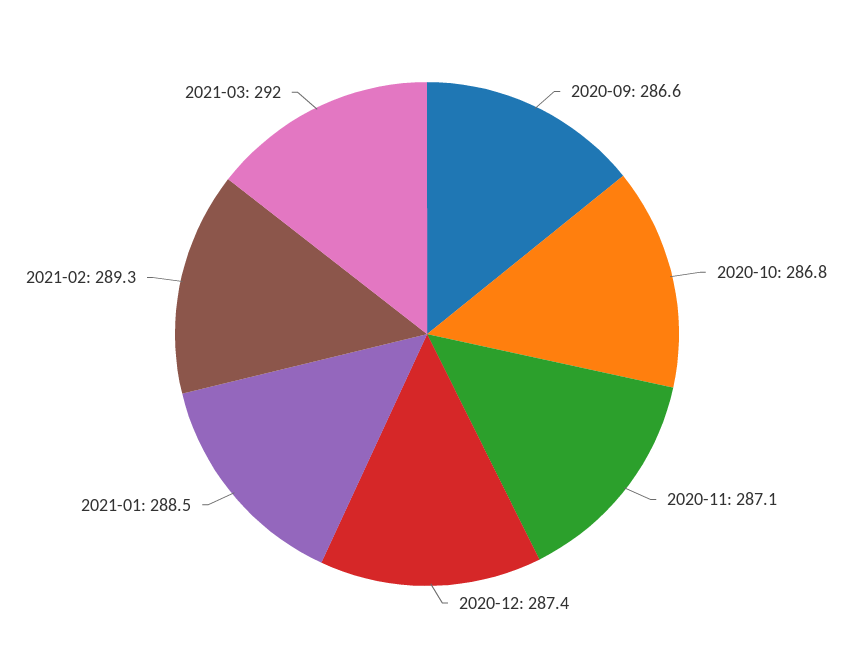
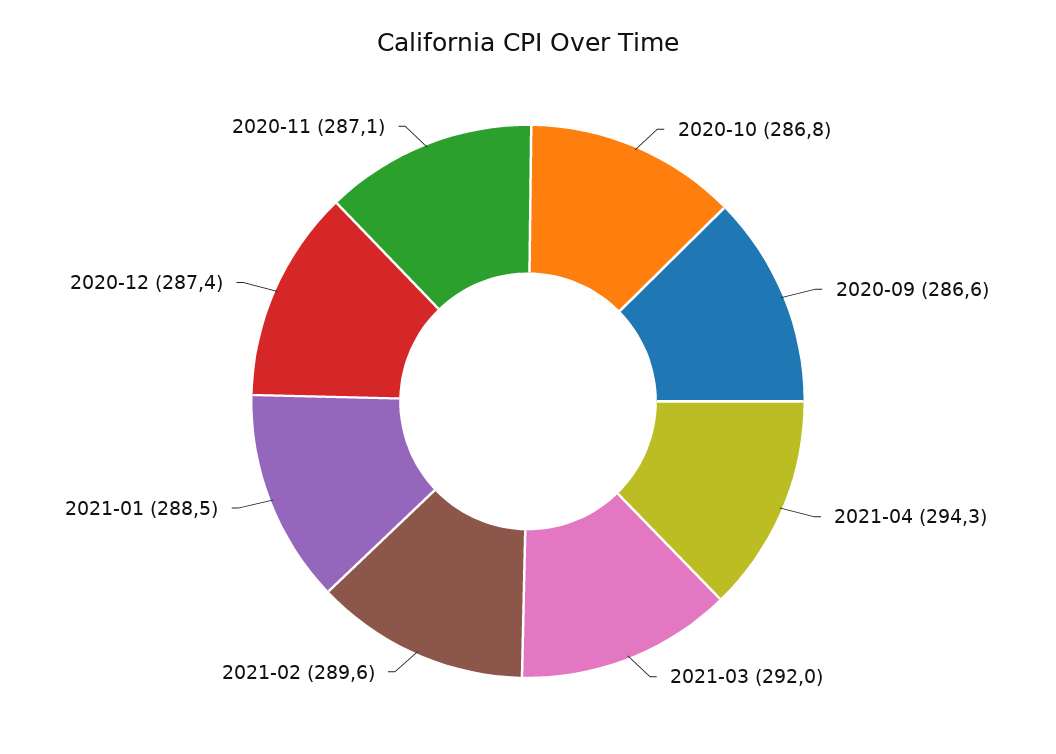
2021-02: 289.3 -> 289.6
2021-04: none -> 294.3

